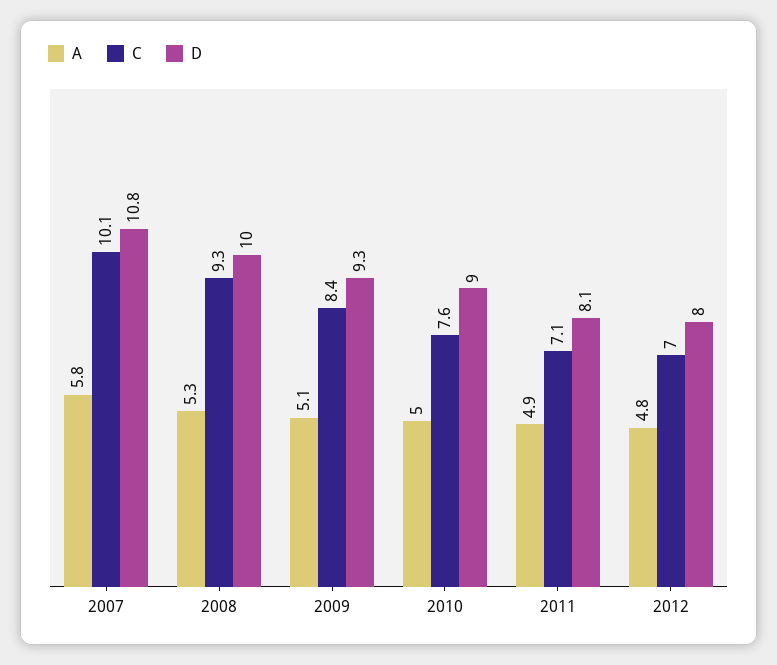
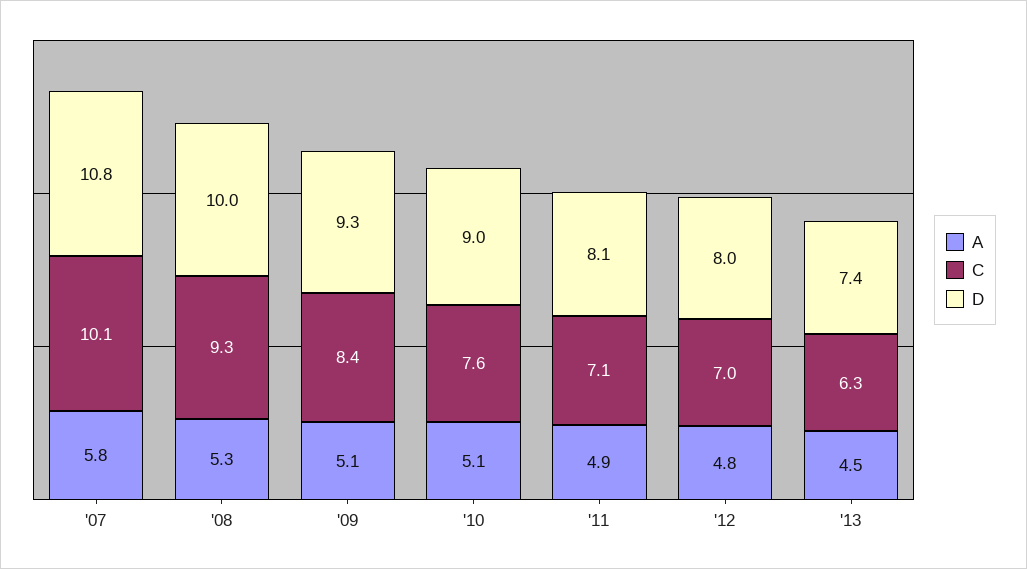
A, 2010: 5 -> 5.1
A, '13: none -> 4.5
C, '13: none -> 6.3
D, '13: none -> 7.4

